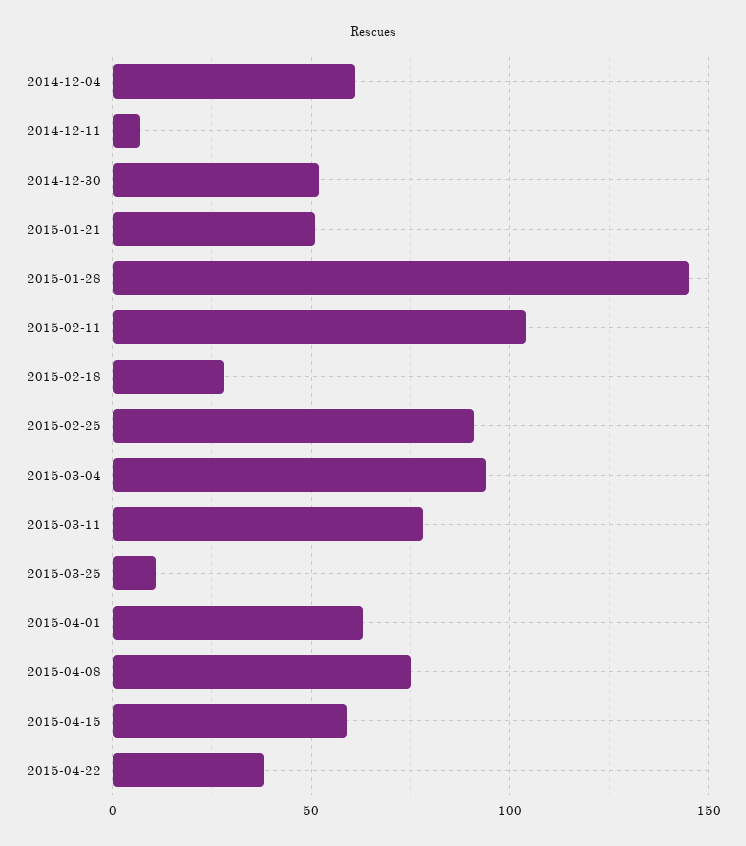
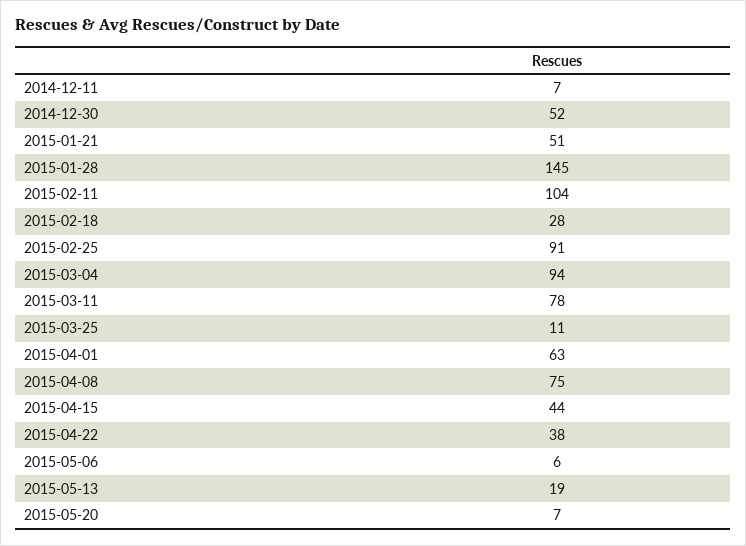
2014-12-04: 60 -> none
2015-04-15: 60 -> 44
2015-05-06: none -> 6
2015-05-13: none -> 19
2015-05-20: none -> 7

